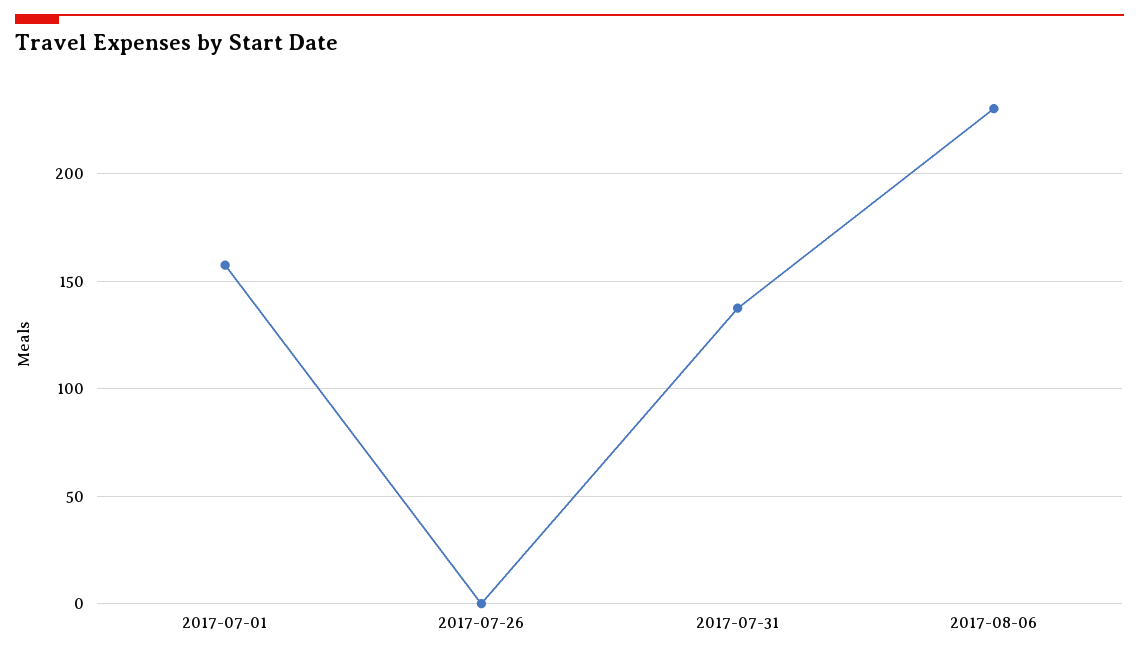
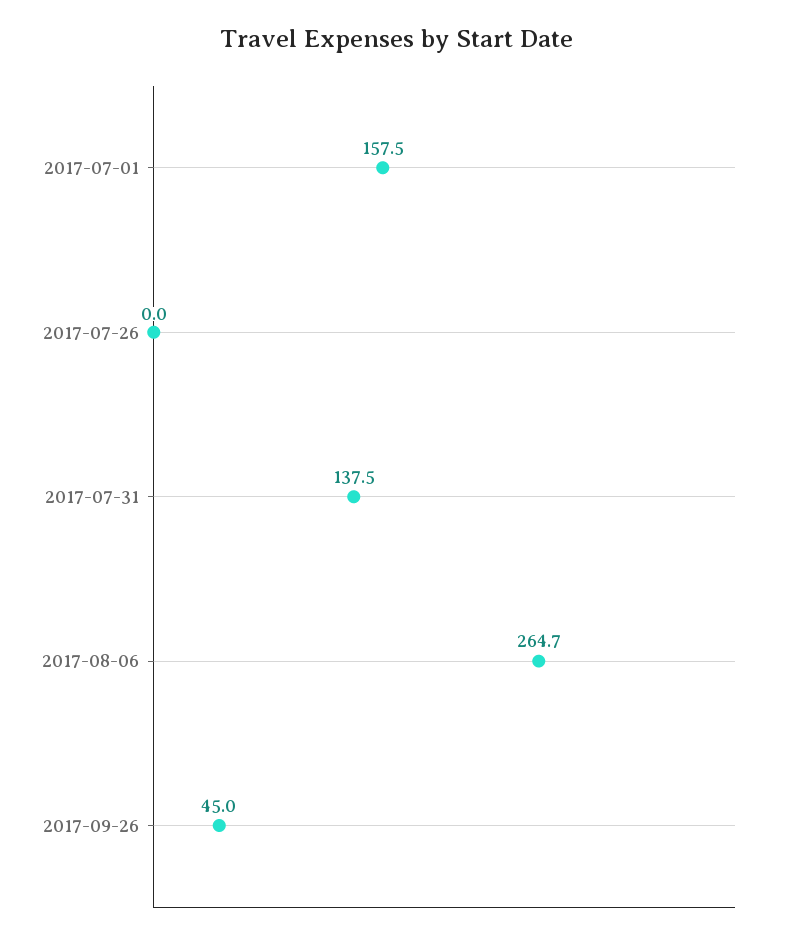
2017-08-06: 230 -> 264.7
2017-09-26: none -> 45

